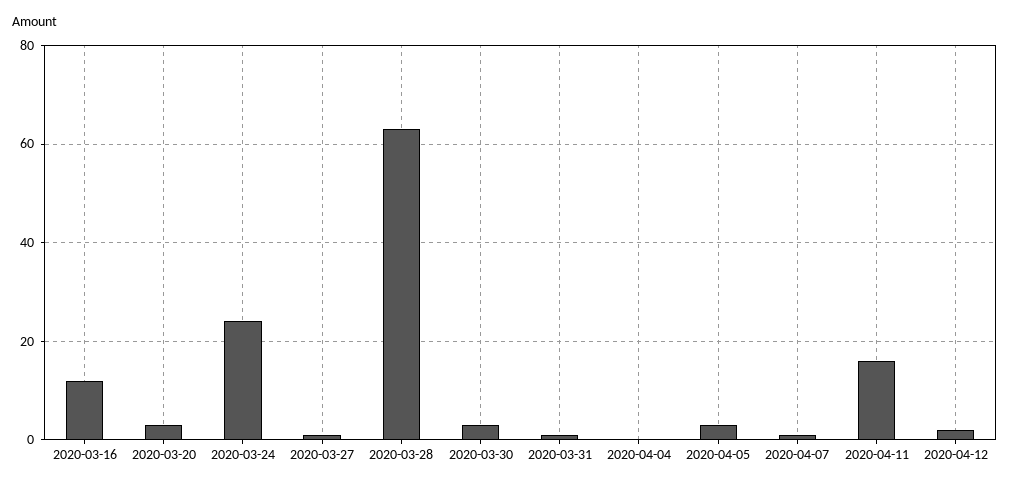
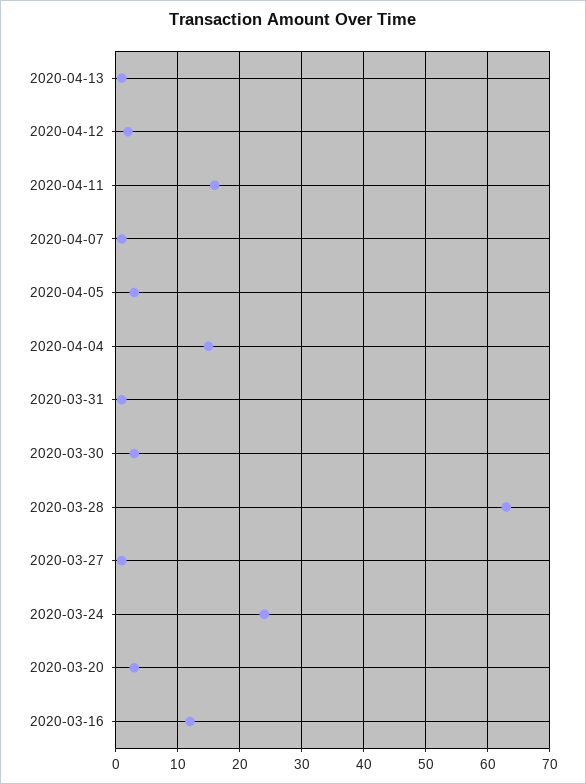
2020-04-04: 0 -> 15
2020-04-13: none -> 1

